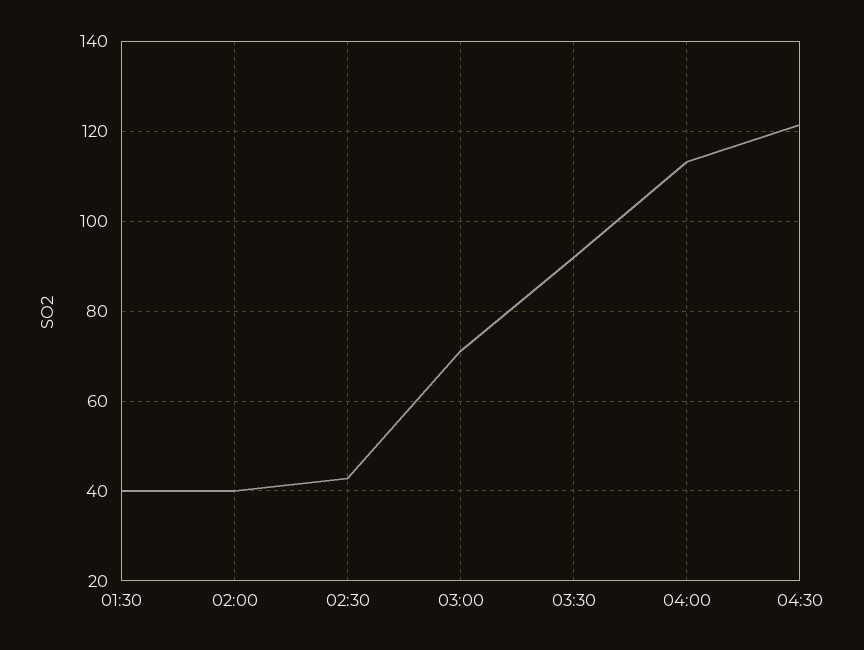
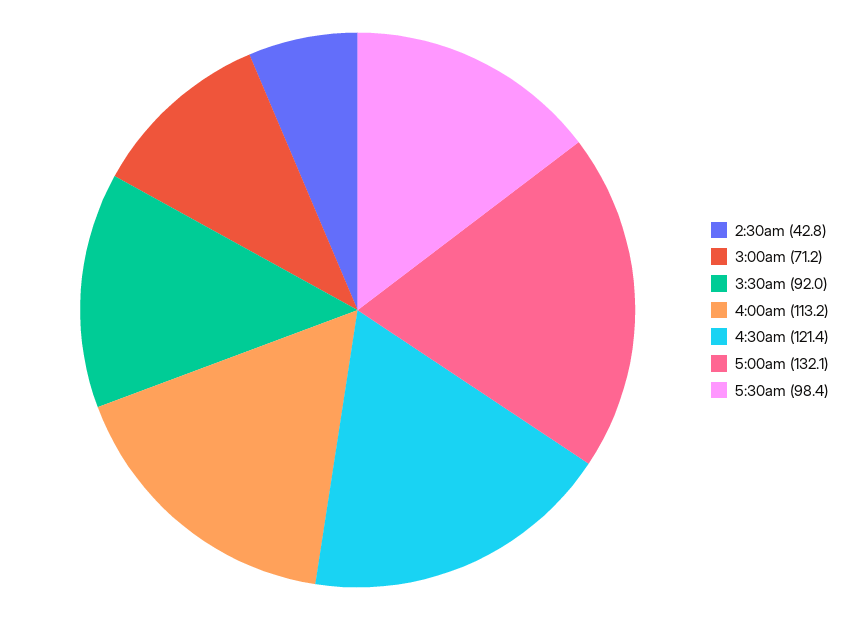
01:30: 40 -> none
02:00: 40 -> none
5:00am: none -> 132.1
5:30am: none -> 98.4

